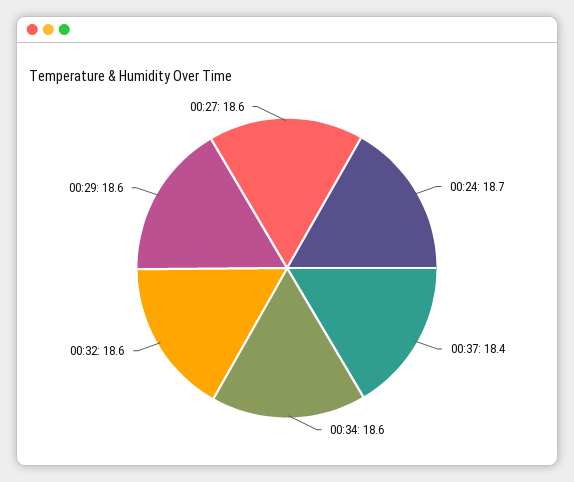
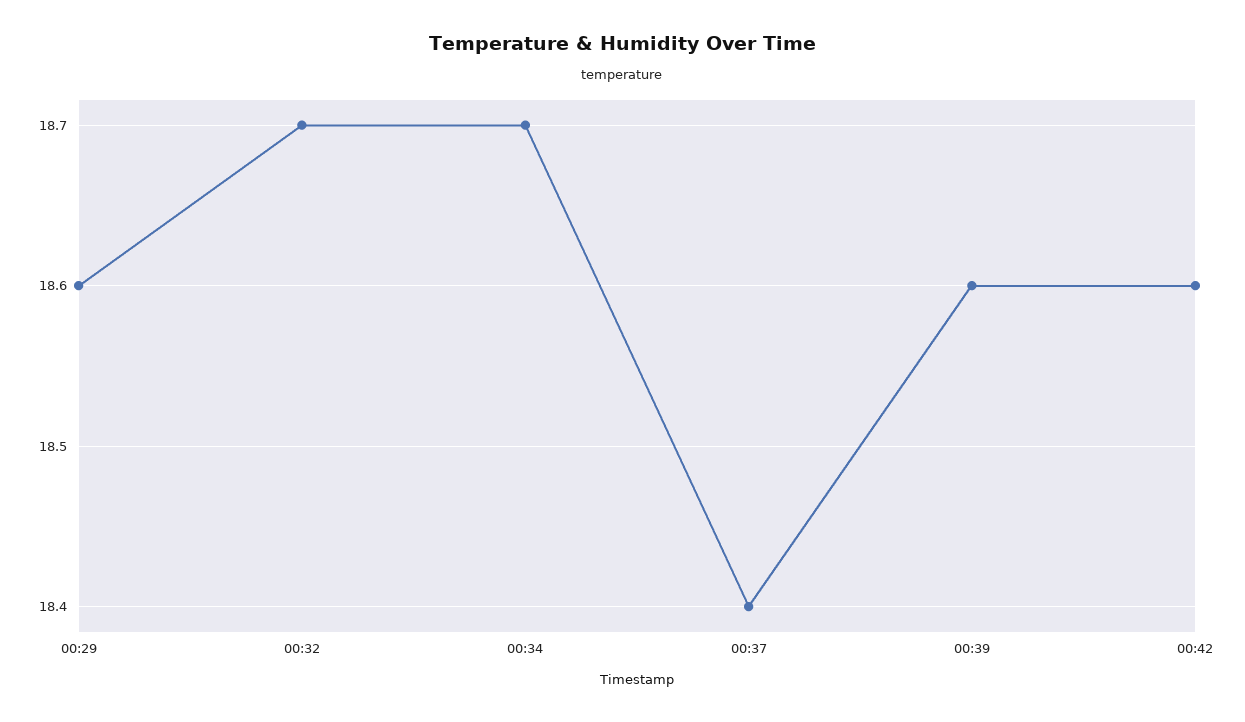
00:24: 18.7 -> none
00:34: 18.6 -> 18.7
00:32: 18.6 -> 18.7
00:27: 18.6 -> none
00:39: none -> 18.6
00:42: none -> 18.6

